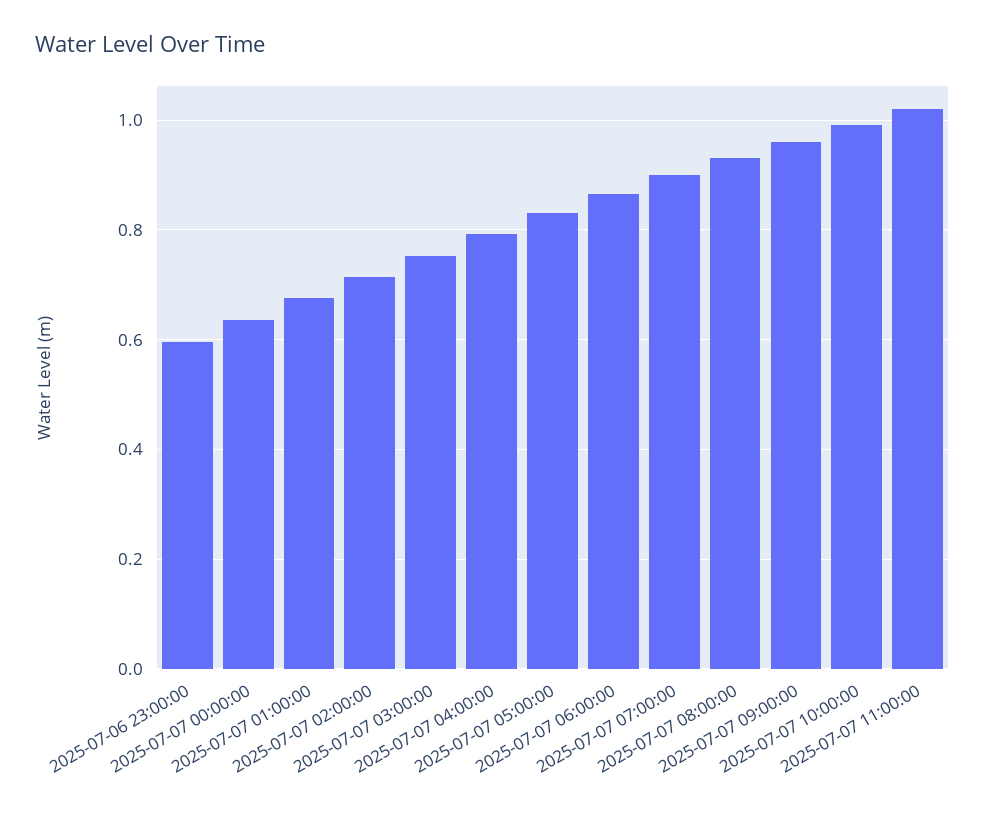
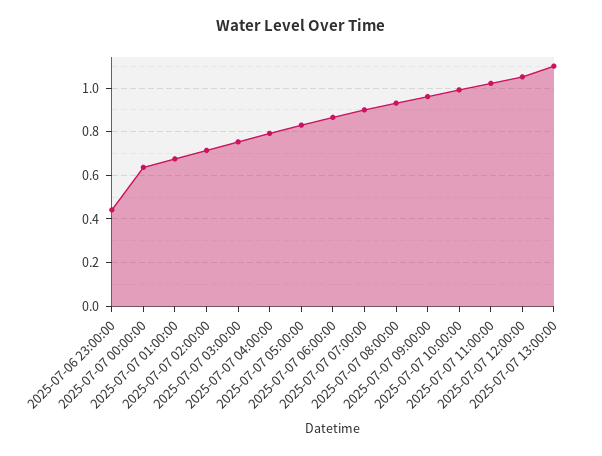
2025-07-06 23:00:00: 0.6 -> 0.45
2025-07-07 12:00:00: none -> 1.05
2025-07-07 13:00:00: none -> 1.1

